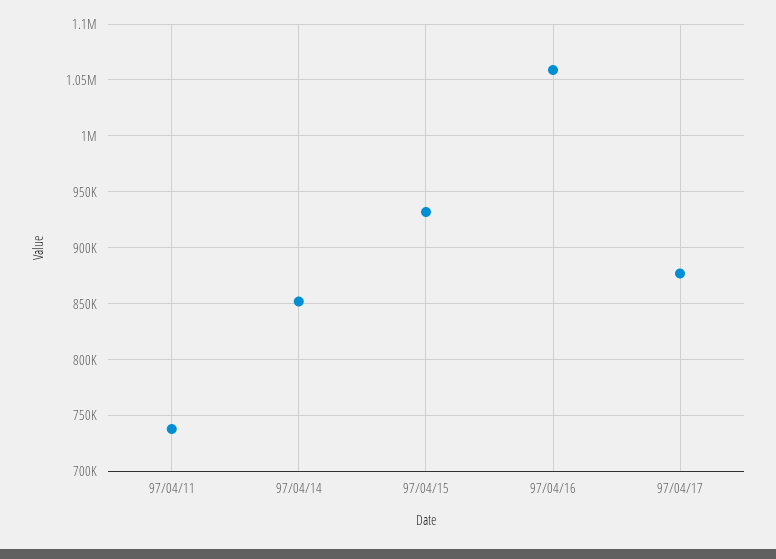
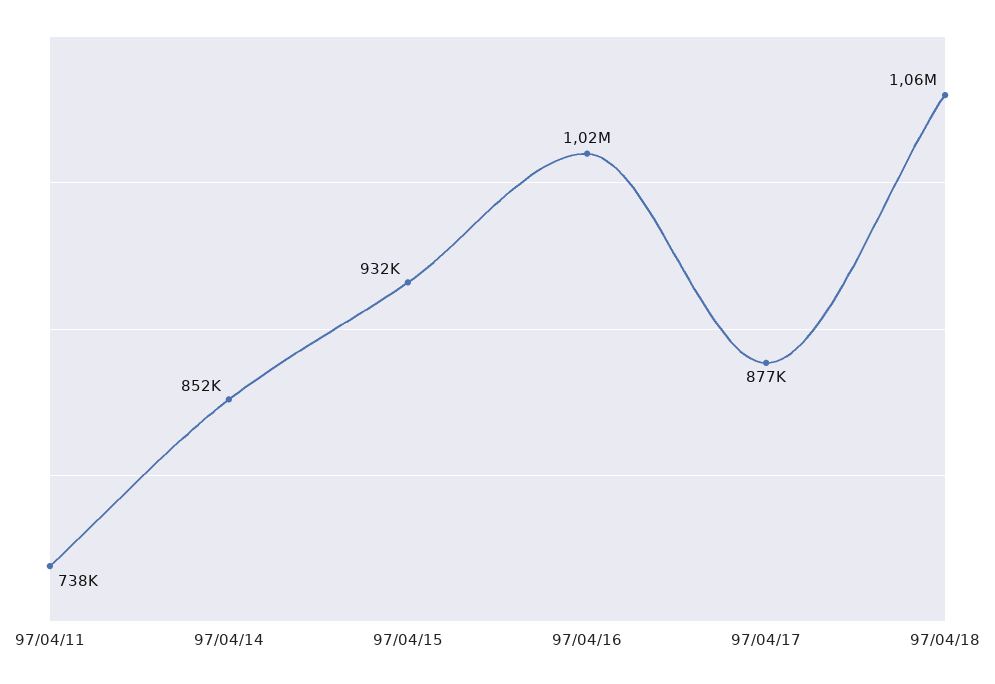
97/04/16: 1060000 -> 1020000
97/04/18: none -> 1060000

